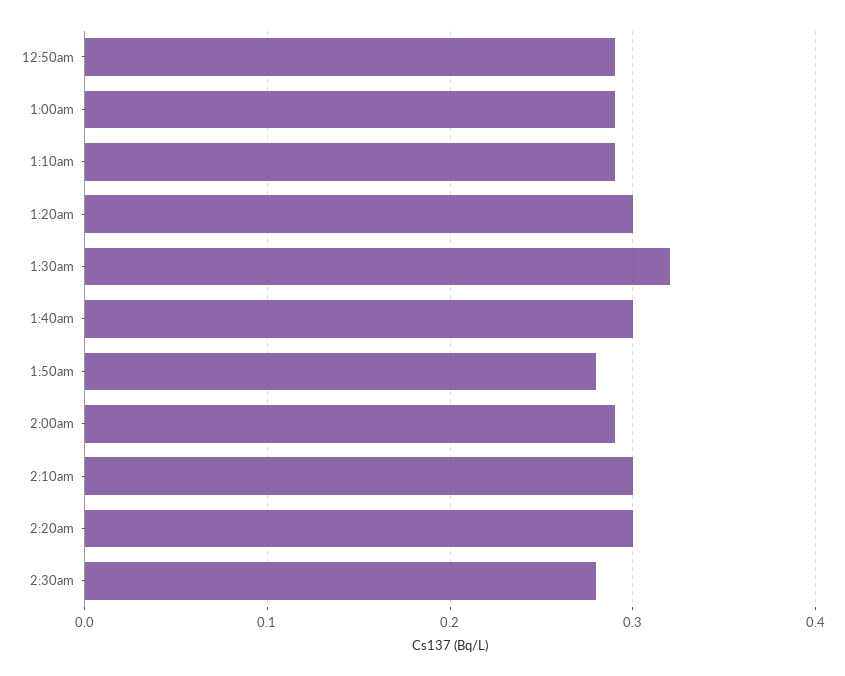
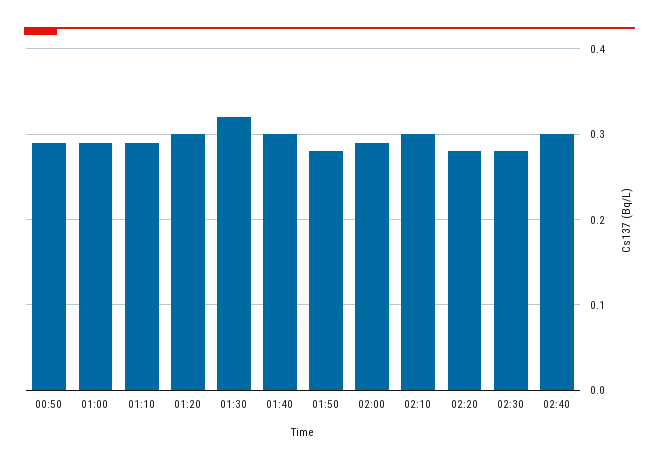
2:20am: 0.3 -> 0.28
02:40: none -> 0.3

